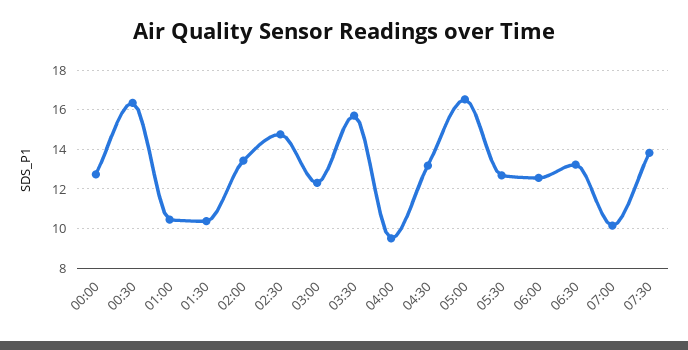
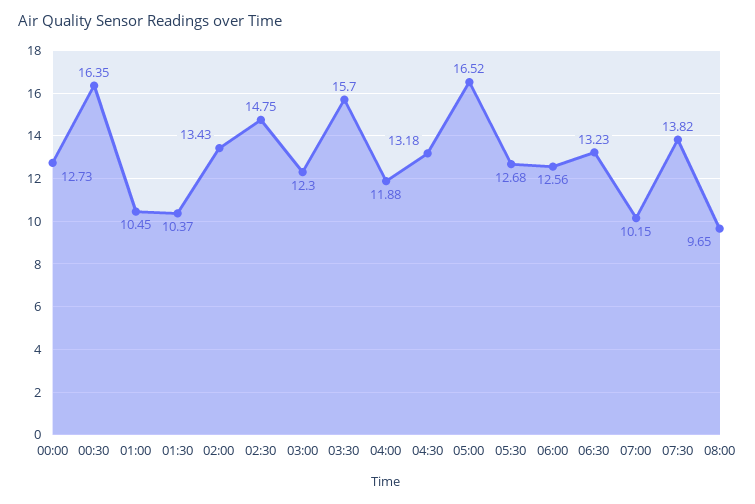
04:00: 9.5 -> 11.88
08:00: none -> 9.65

